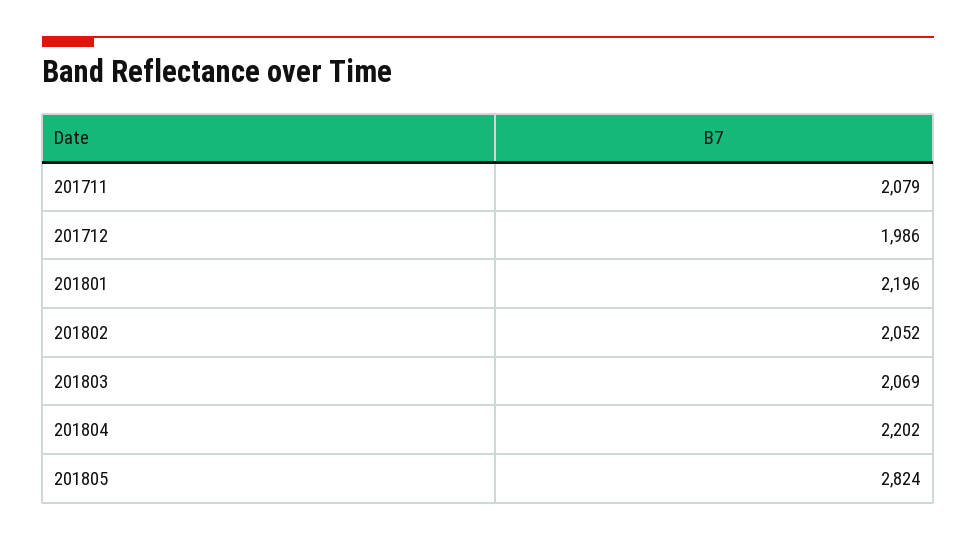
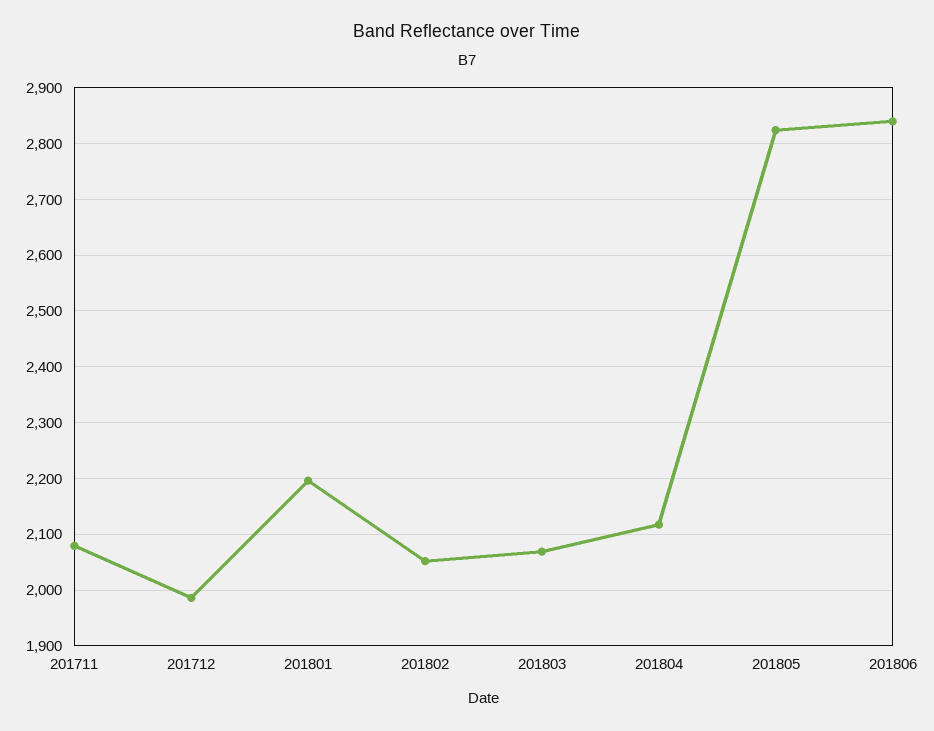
201804: 2202 -> 2120
201806: none -> 2840

